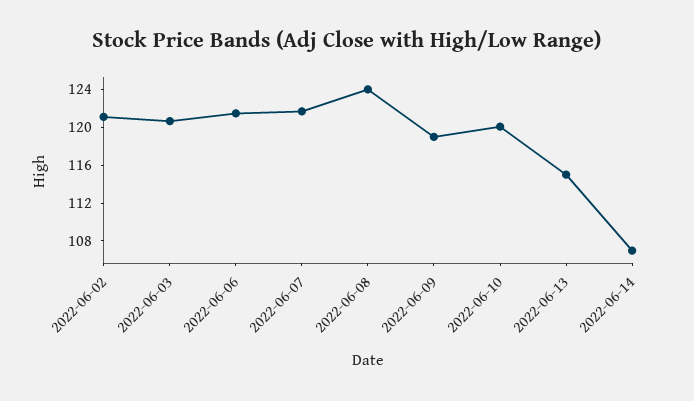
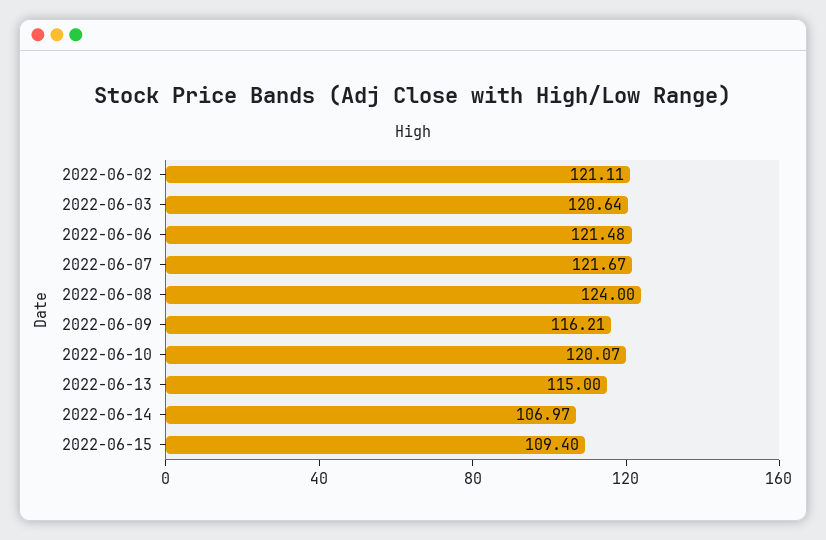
2022-06-09: 119 -> 116.21
2022-06-15: none -> 109.4

